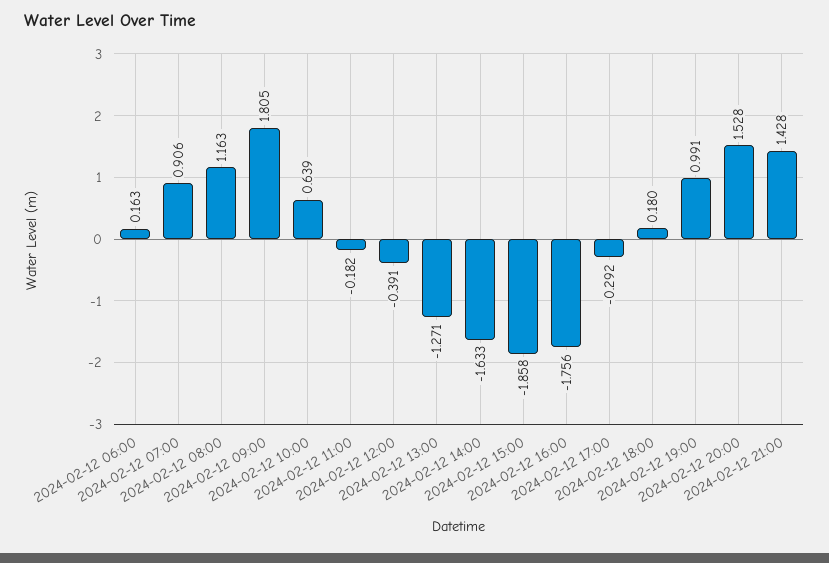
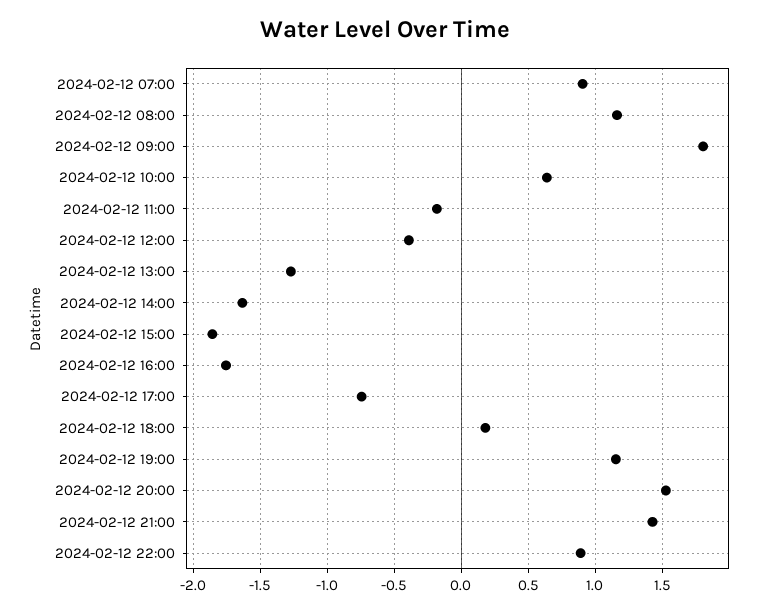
2024-02-12 06:00: 0.163 -> none
2024-02-12 17:00: -0.292 -> -0.75
2024-02-12 19:00: 0.991 -> 1.15
2024-02-12 22:00: none -> 0.9

